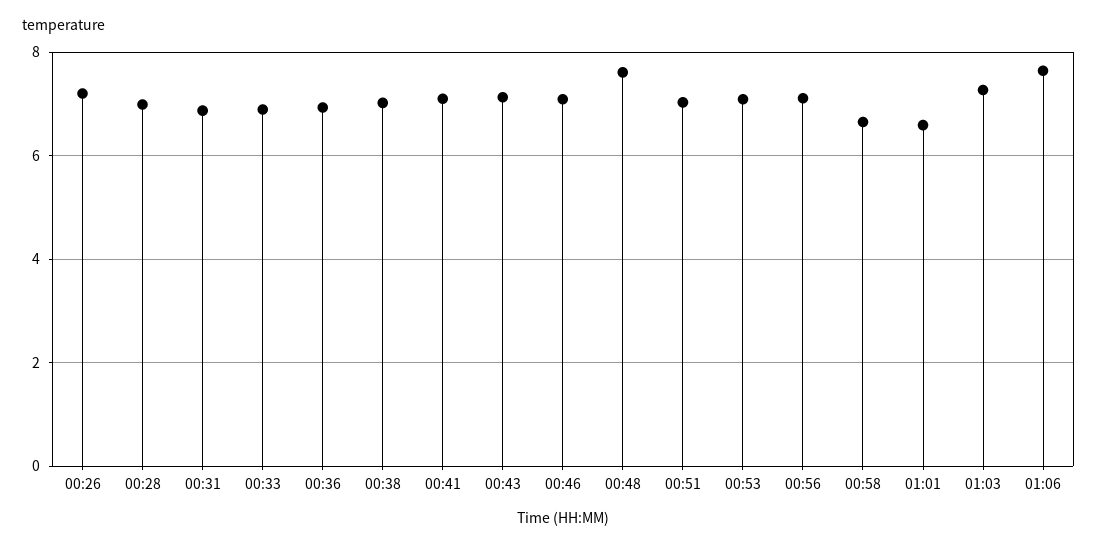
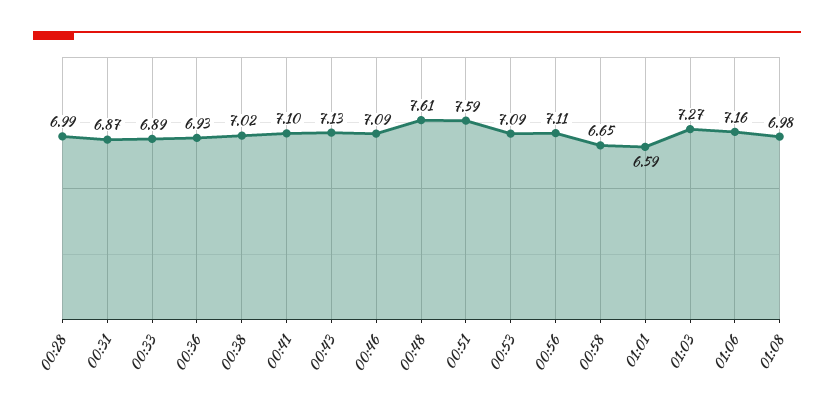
00:26: 7.2 -> none
00:51: 7 -> 7.59
01:06: 7.6 -> 7.16
01:08: none -> 6.98

